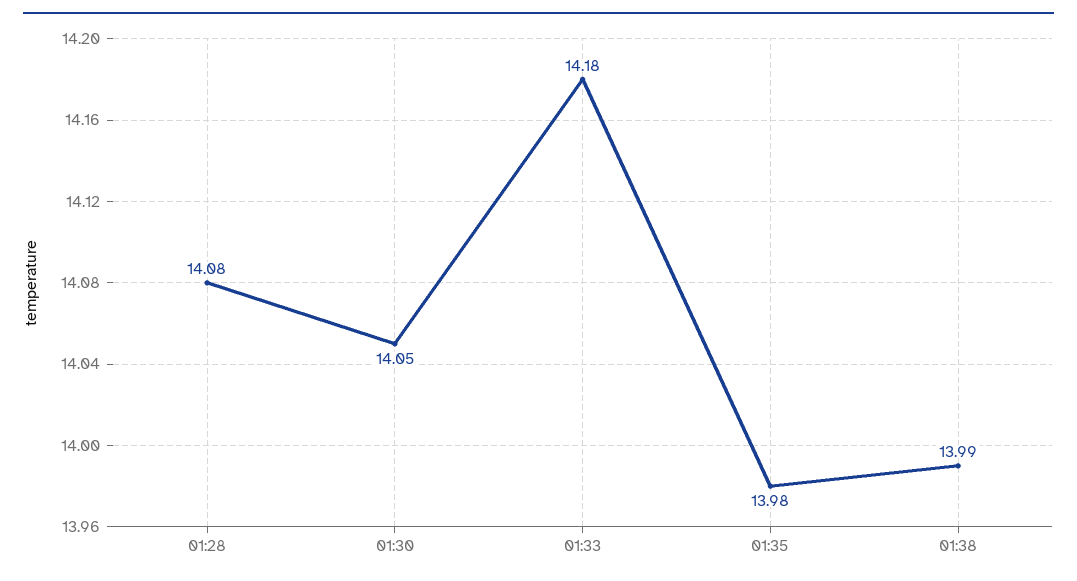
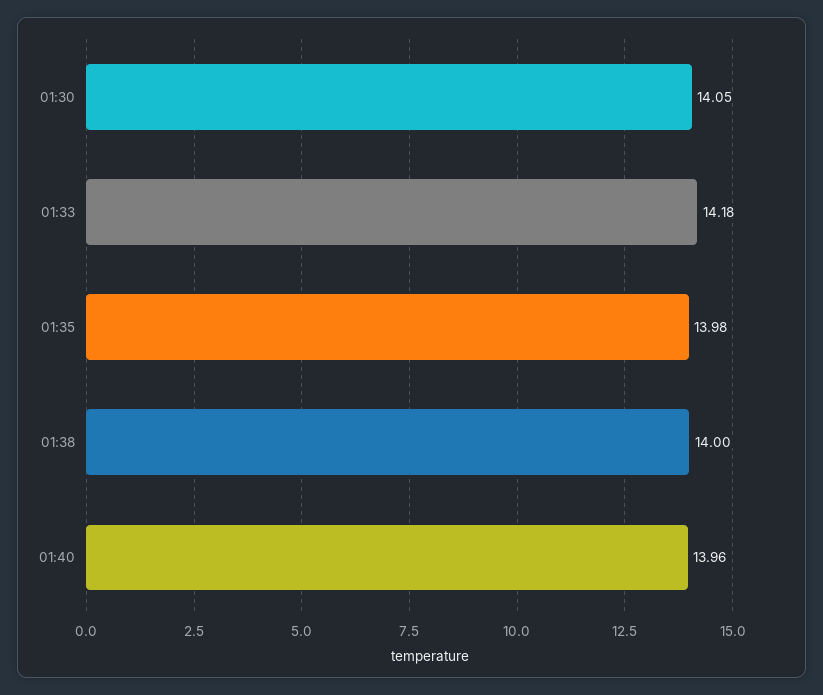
01:28: 14.08 -> none
01:38: 13.99 -> 14
01:40: none -> 13.96

